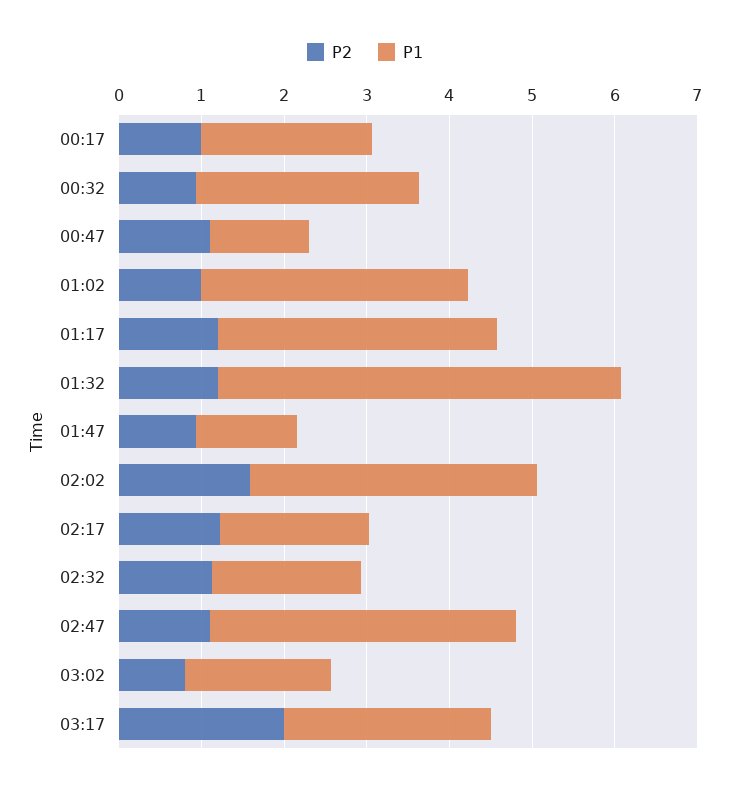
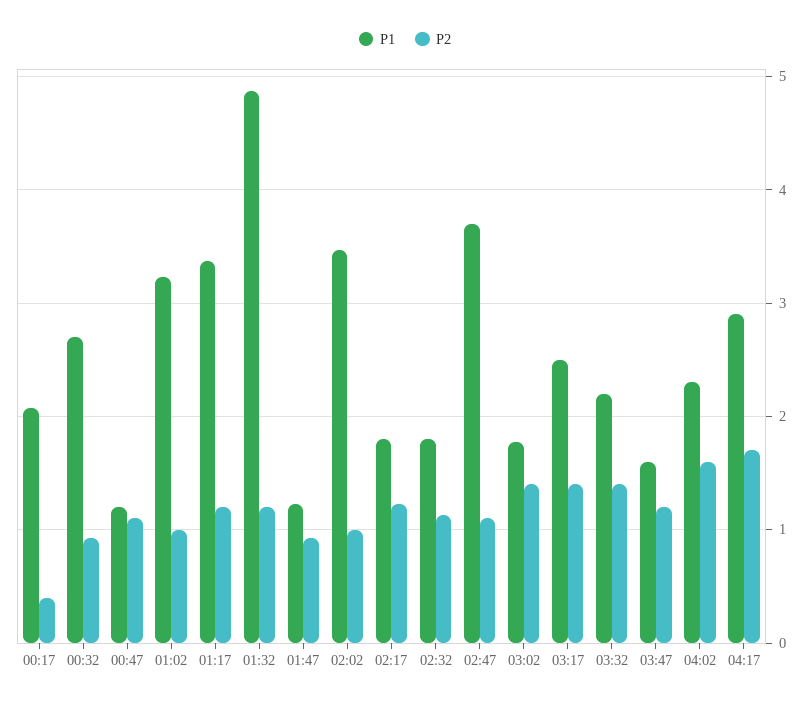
P2, 00:17: 1 -> 0.4
P2, 02:02: 1.6 -> 1
P2, 03:02: 0.8 -> 1.4
P2, 03:17: 2 -> 1.4
P1, 03:32: none -> 2.2
P2, 03:32: none -> 1.4
P1, 03:47: none -> 1.6
P2, 03:47: none -> 1.2
P1, 04:02: none -> 2.3
P2, 04:02: none -> 1.6
P1, 04:17: none -> 2.9
P2, 04:17: none -> 1.7

